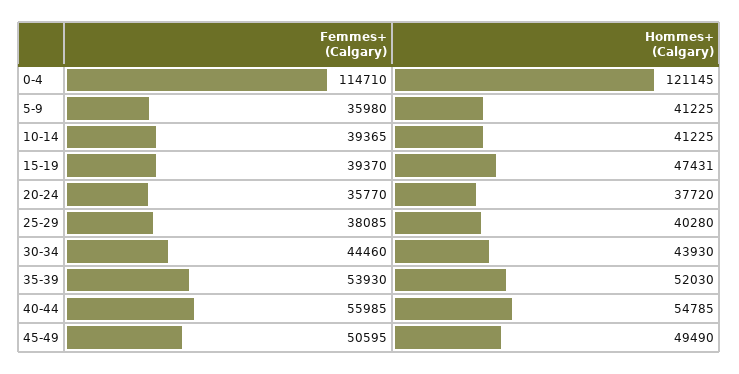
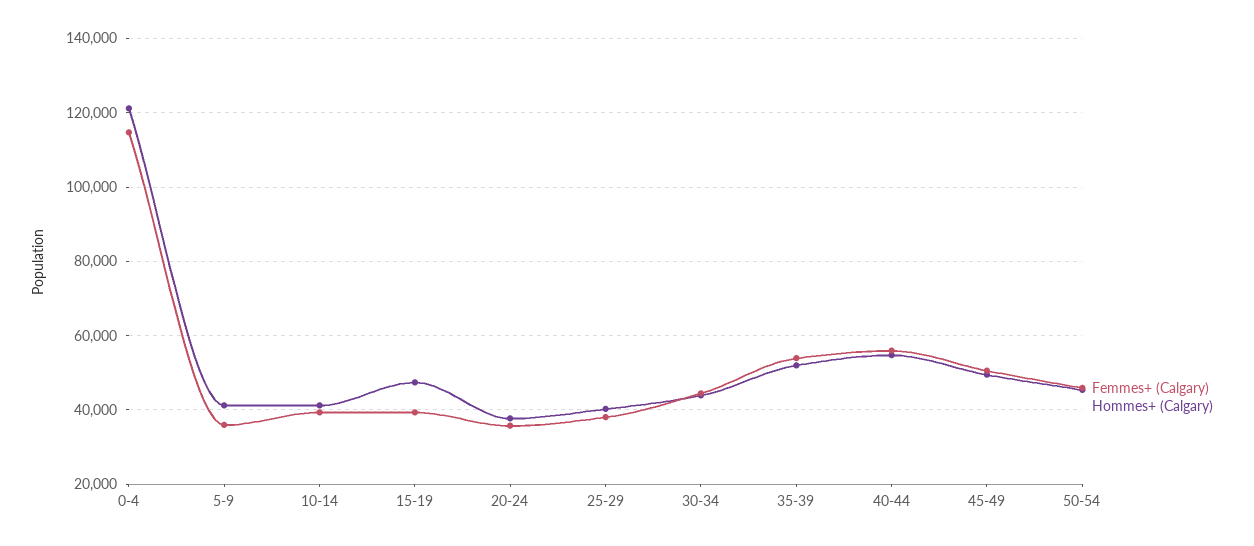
Femmes+ (Calgary), 50-54: none -> 46000
Hommes+ (Calgary), 50-54: none -> 46000

